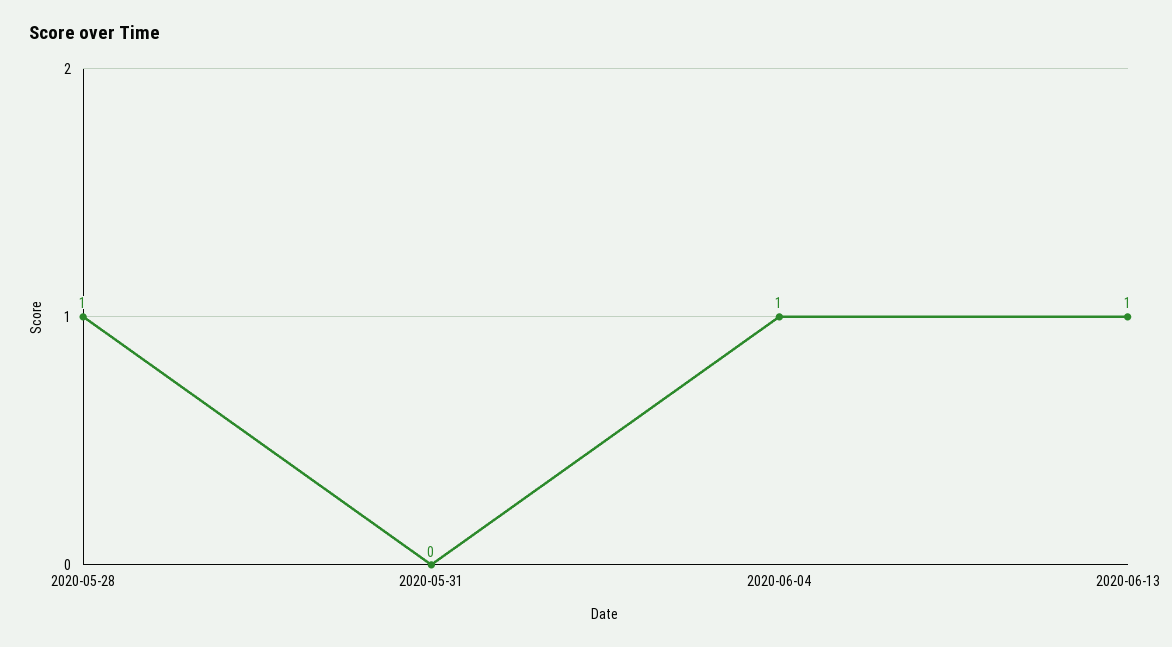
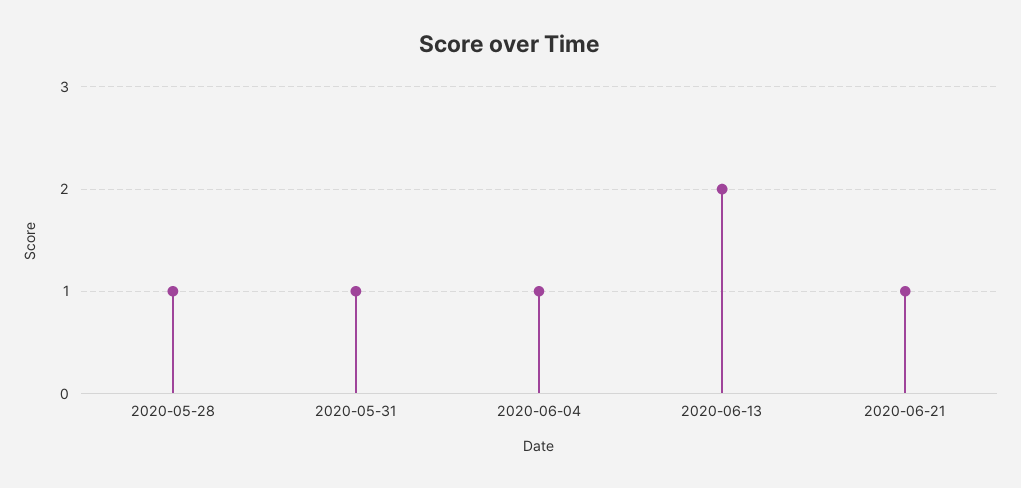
2020-05-31: 0 -> 1
2020-06-13: 1 -> 2
2020-06-21: none -> 1

